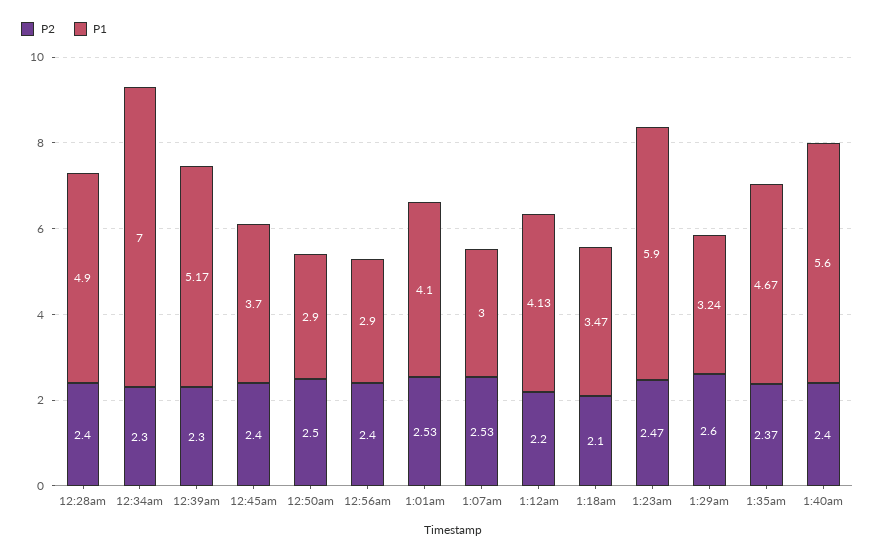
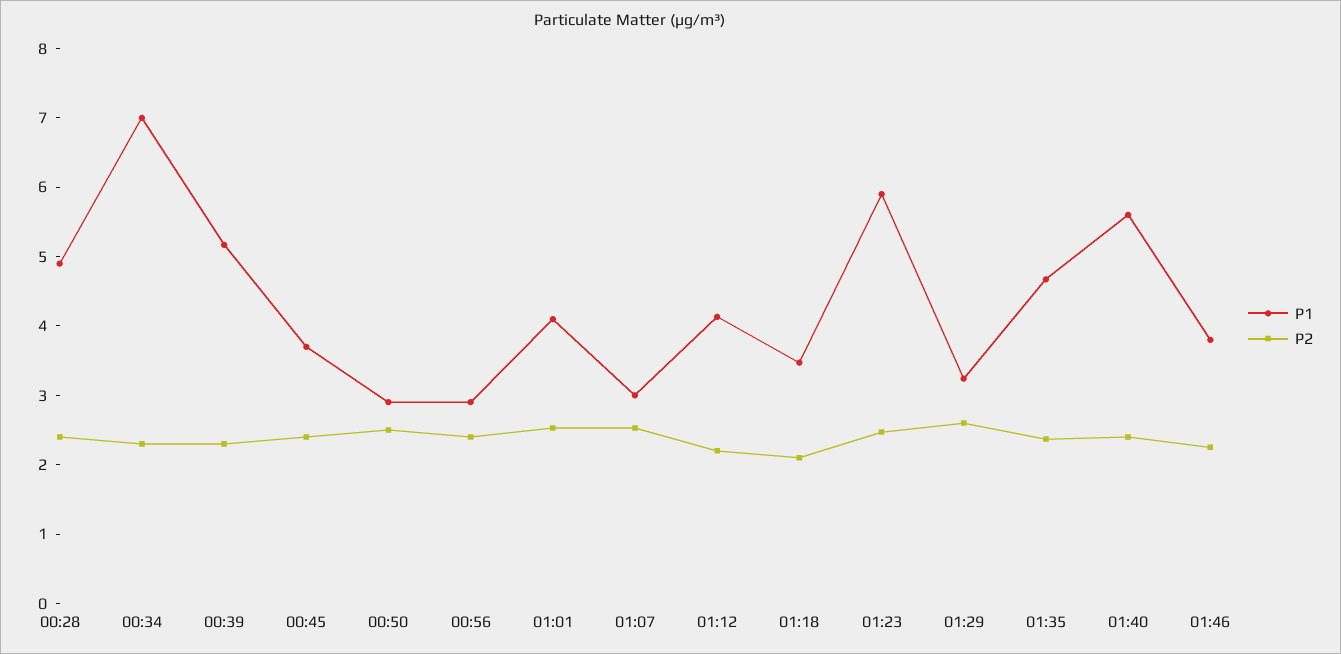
P1, 01:46: none -> 3.8
P2, 01:46: none -> 2.2

